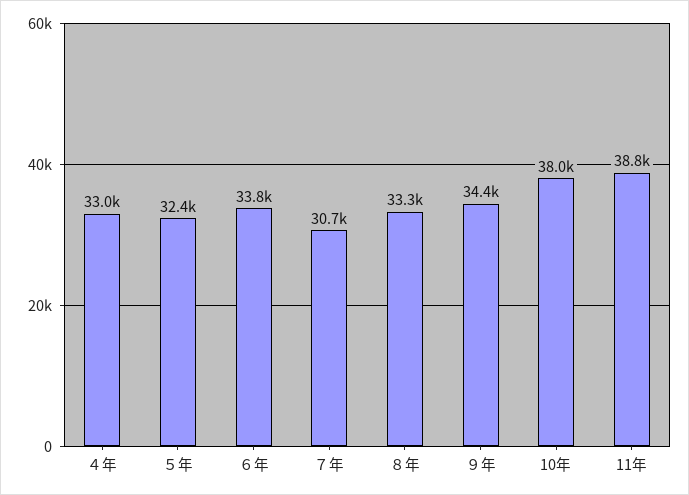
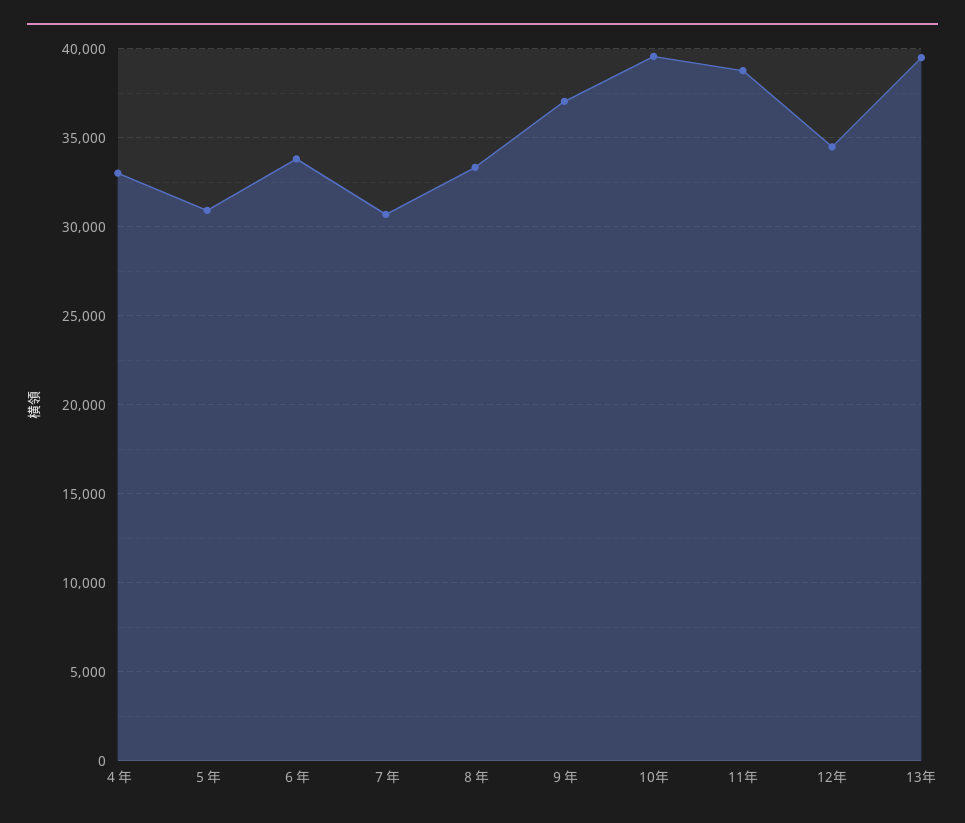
５年: 32400 -> 31000
９年: 34400 -> 37000
10年: 38000 -> 39500
12年: none -> 34500
13年: none -> 39500

